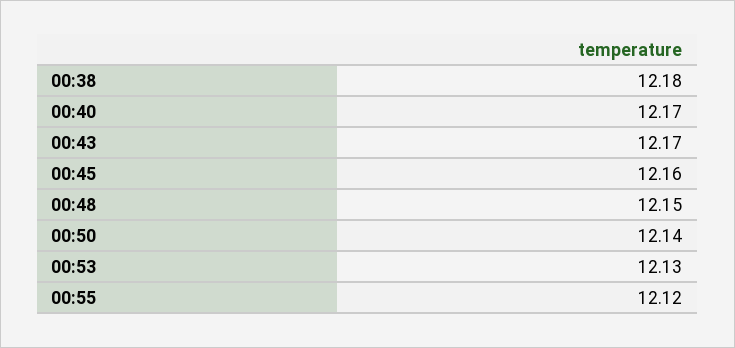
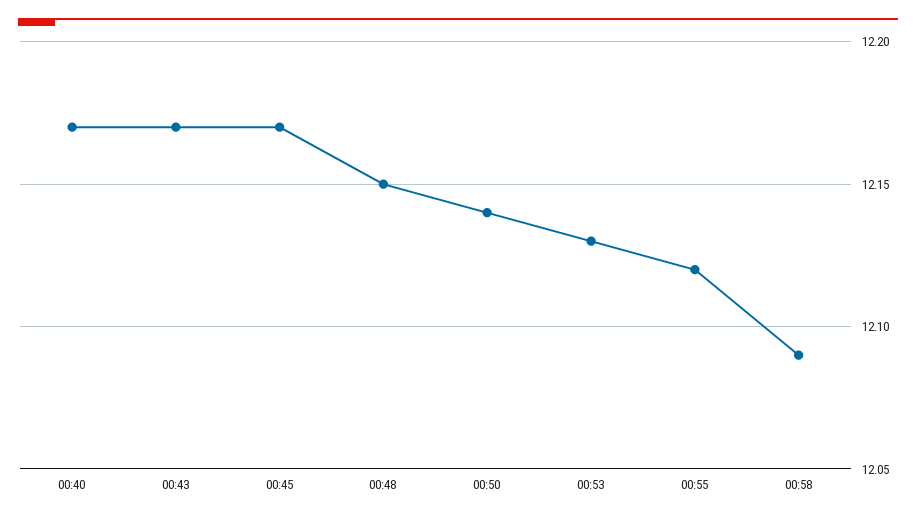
00:38: 12.18 -> none
00:45: 12.16 -> 12.17
00:58: none -> 12.09

